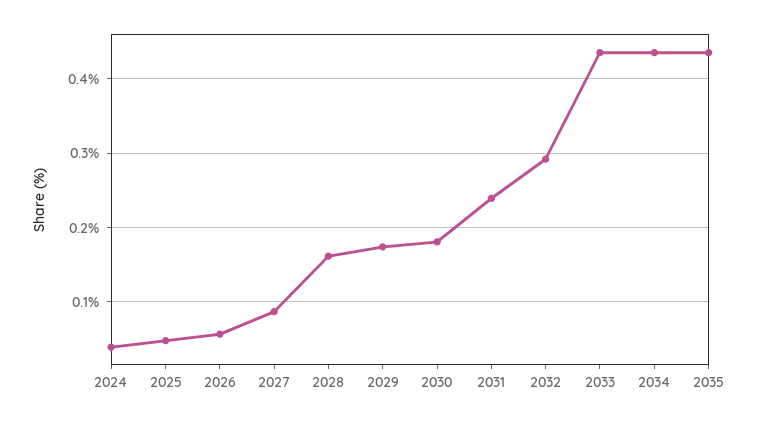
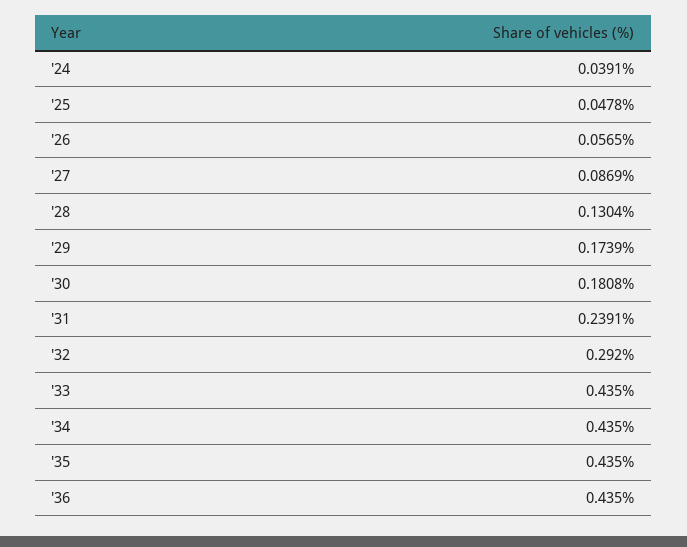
2028: 0.16 -> 0.1304
'36: none -> 0.435

